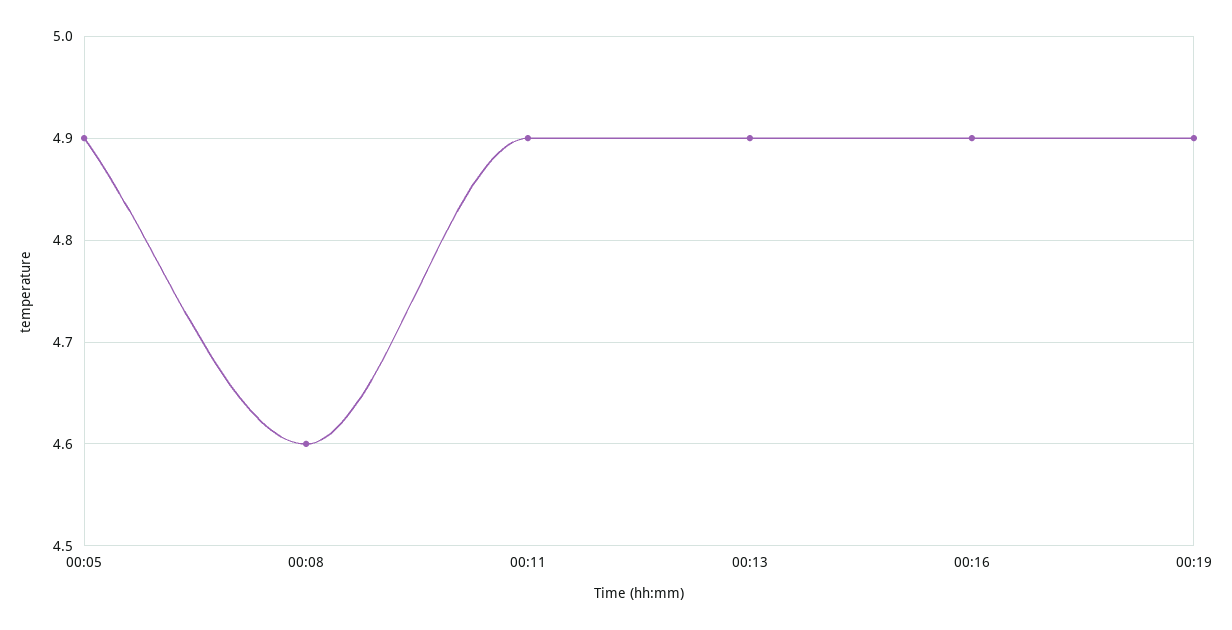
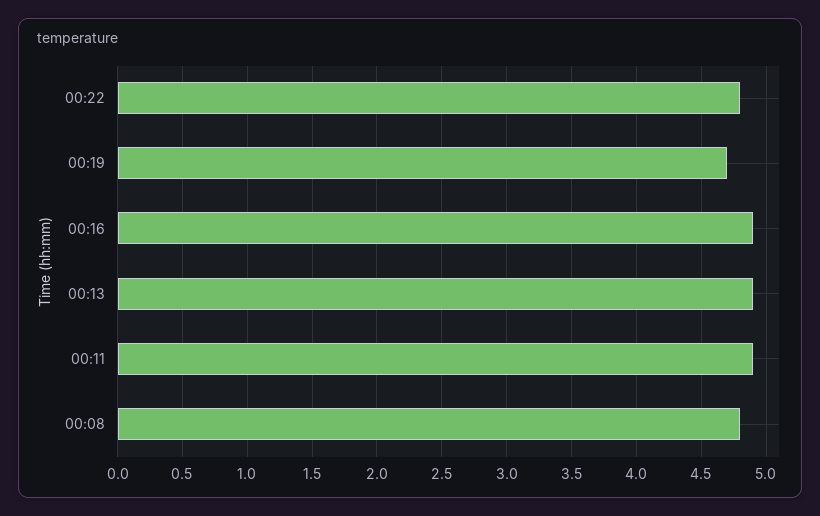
00:05: 4.9 -> none
00:08: 4.6 -> 4.8
00:19: 4.9 -> 4.7
00:22: none -> 4.8

